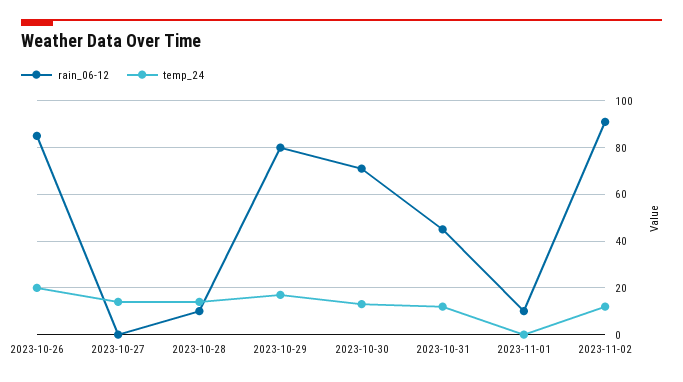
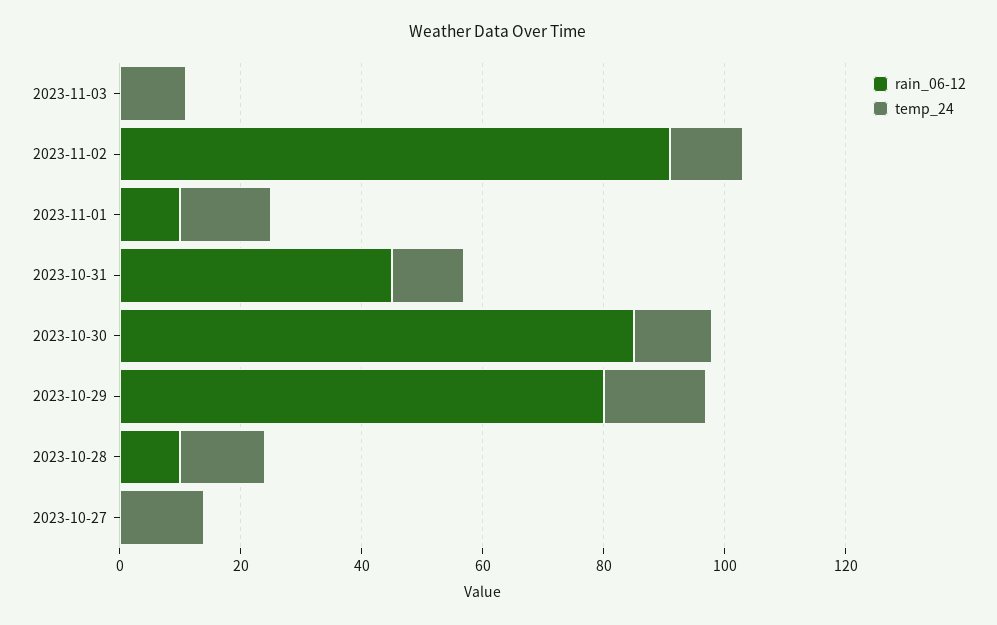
rain_06-12, 2023-10-26: 85 -> none
temp_24, 2023-10-26: 20 -> none
rain_06-12, 2023-10-30: 70 -> 85
temp_24, 2023-11-01: 0 -> 15
rain_06-12, 2023-11-03: none -> 0
temp_24, 2023-11-03: none -> 10

